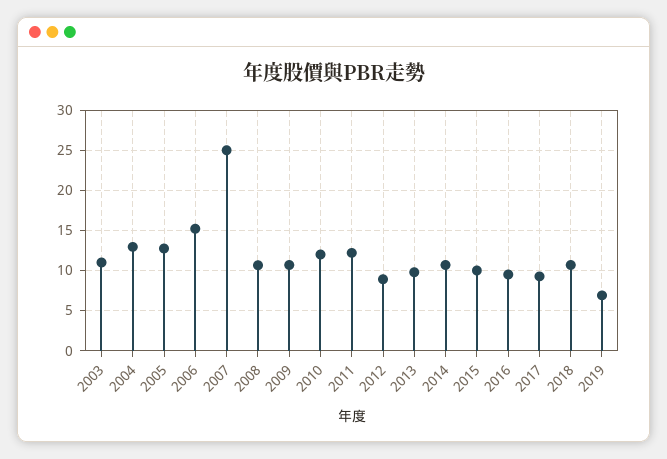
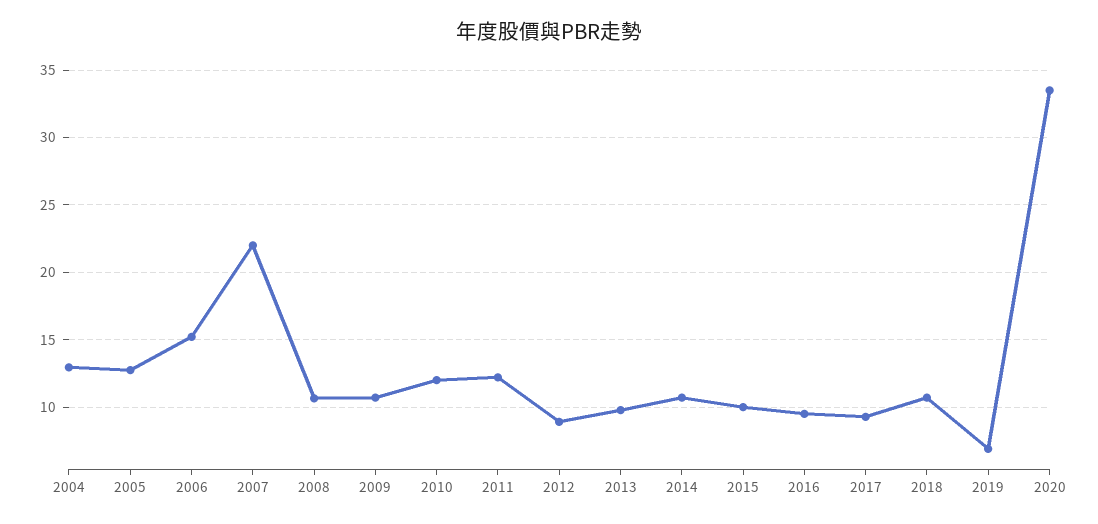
2003: 11 -> none
2007: 25 -> 22
2020: none -> 33.5

